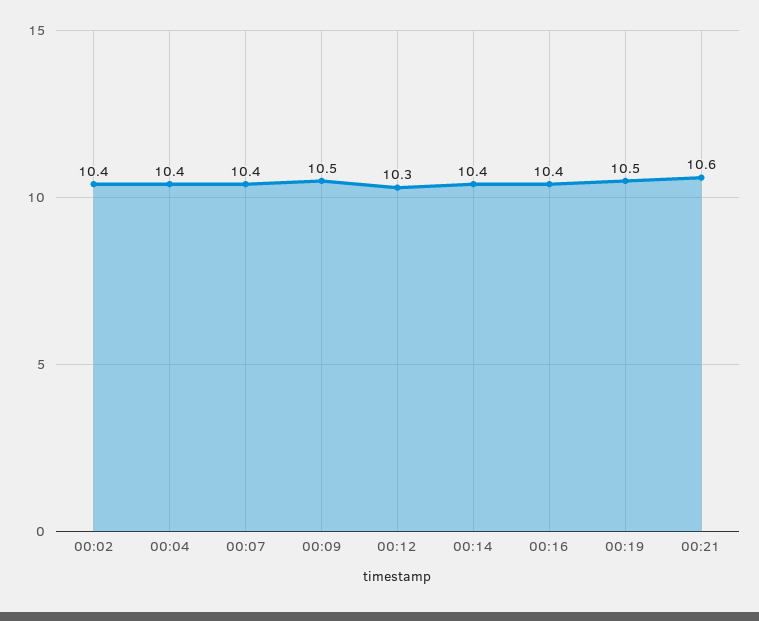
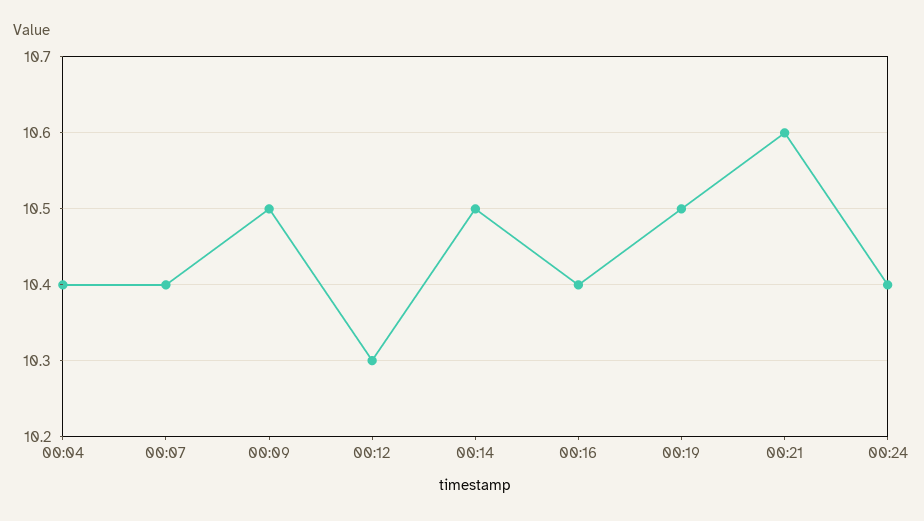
00:02: 10.4 -> none
00:14: 10.4 -> 10.5
00:24: none -> 10.4

